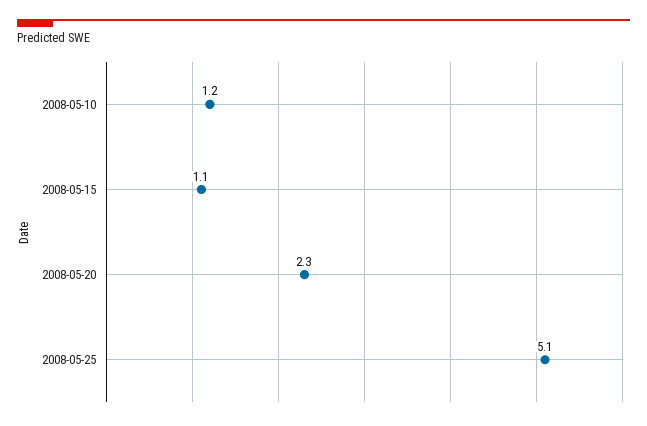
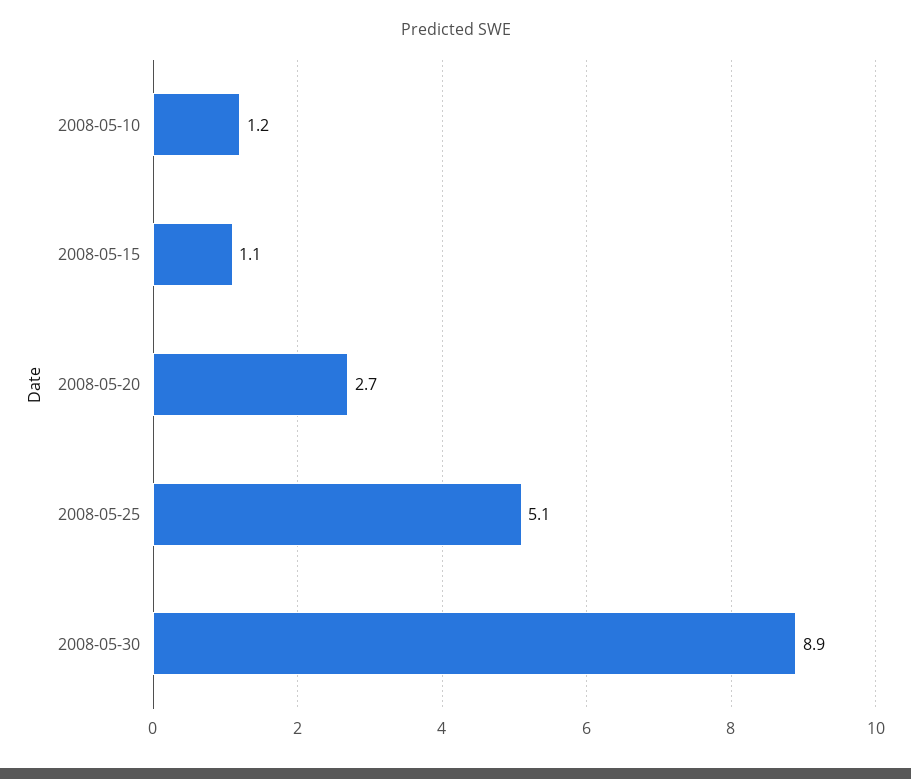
2008-05-20: 2.3 -> 2.7
2008-05-30: none -> 8.9

